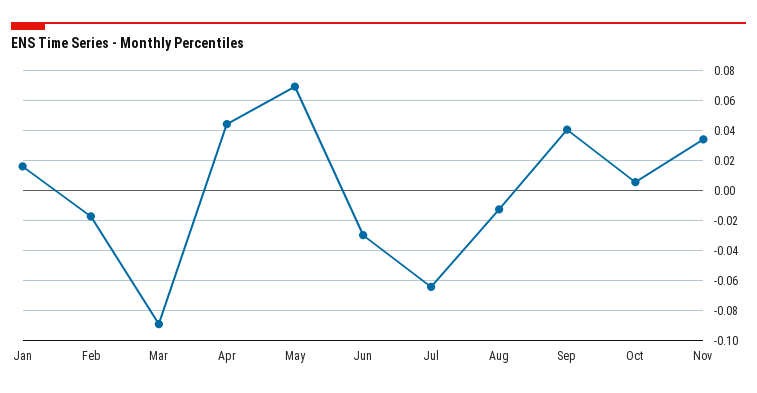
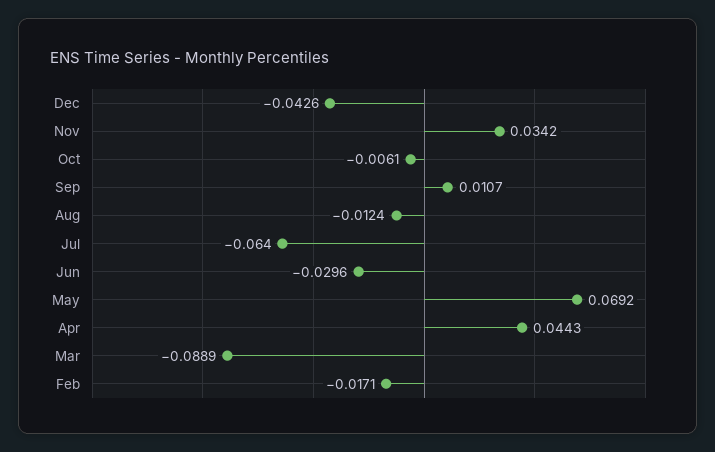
Jan: 0.015 -> none
Sep: 0.04 -> 0.0107
Oct: 0.005 -> -0.0061
Dec: none -> -0.0426

